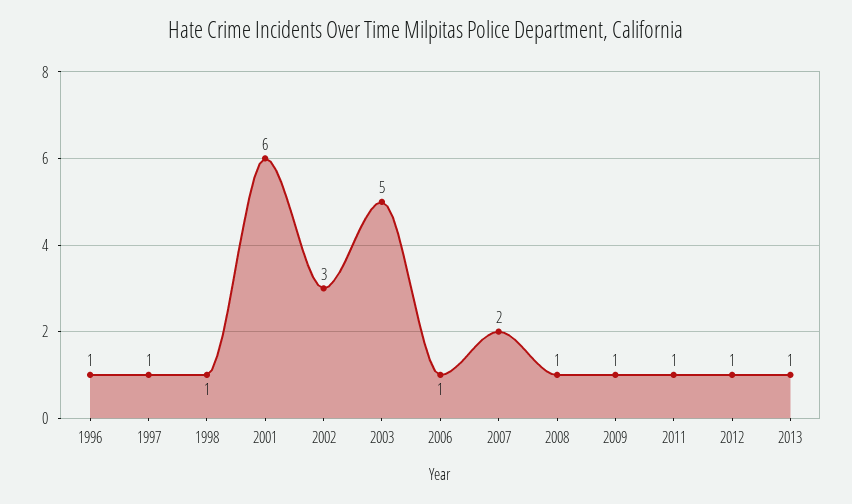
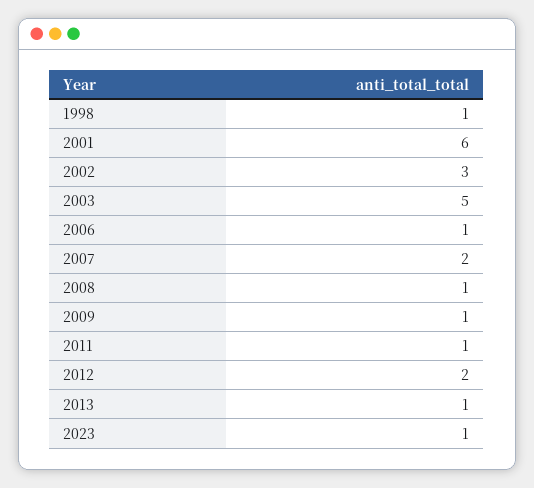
1996: 1 -> none
1997: 1 -> none
2012: 1 -> 2
2023: none -> 1

